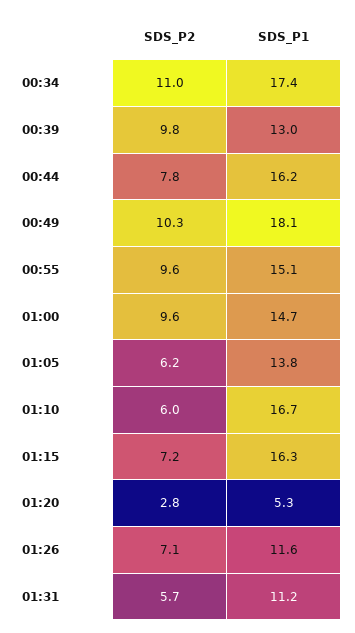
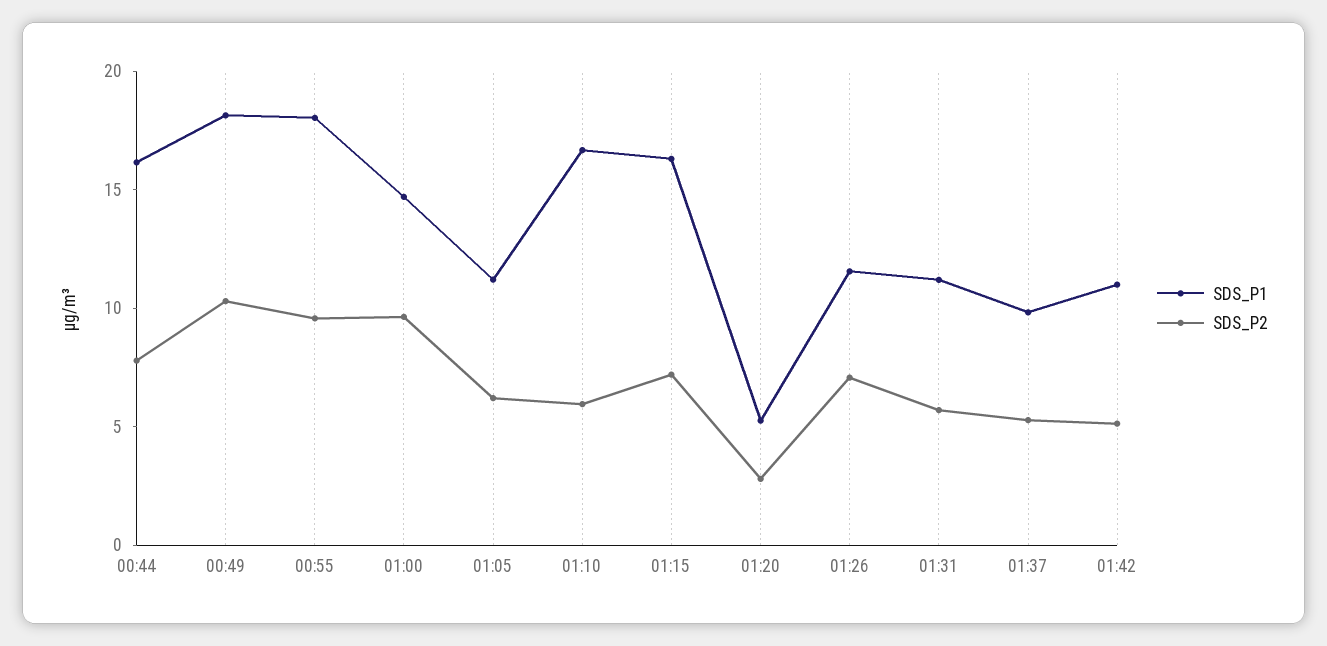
SDS_P2, 00:34: 11 -> none
SDS_P1, 00:34: 17.4 -> none
SDS_P2, 00:39: 9.8 -> none
SDS_P1, 00:39: 13 -> none
SDS_P1, 00:55: 15.1 -> 18
SDS_P1, 01:05: 13.8 -> 11
SDS_P1, 01:37: none -> 10
SDS_P2, 01:37: none -> 5
SDS_P1, 01:42: none -> 11
SDS_P2, 01:42: none -> 5

